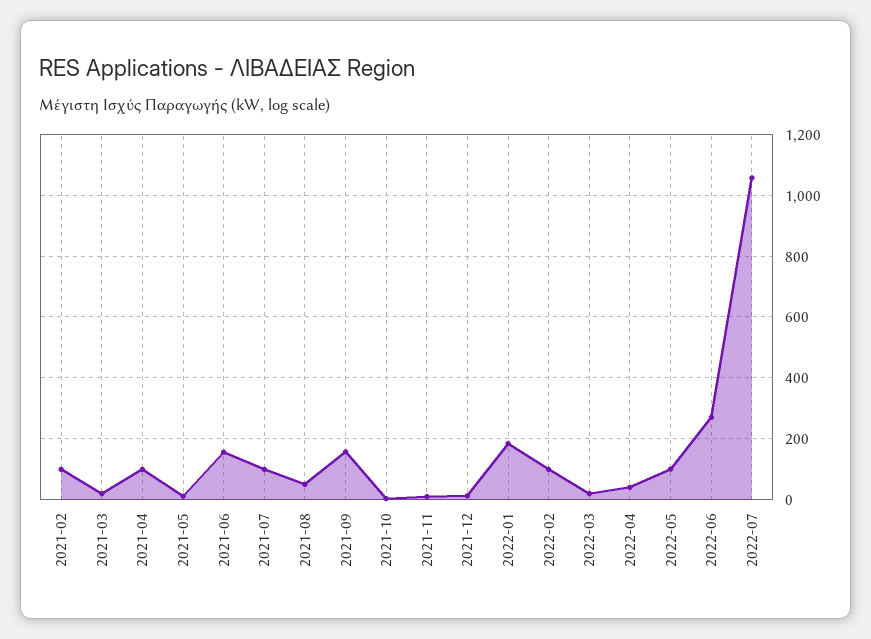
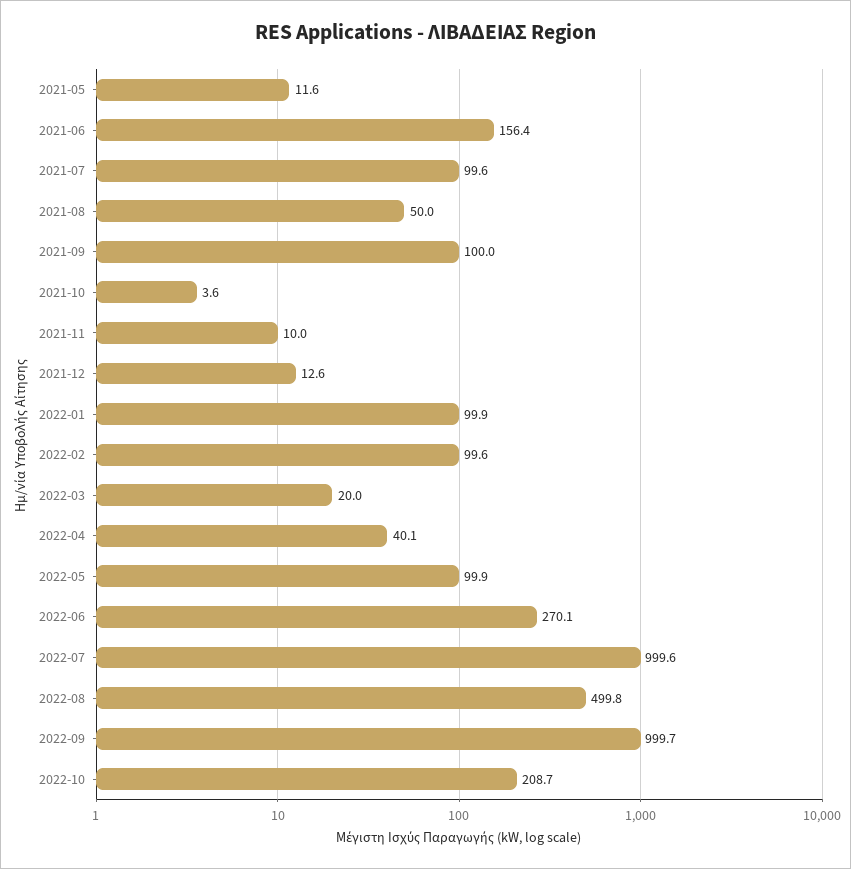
2021-02: 100 -> none
2021-03: 20 -> none
2021-04: 100 -> none
2021-09: 160 -> 100
2022-01: 180 -> 99.9
2022-07: 1060 -> 999.6
2022-08: none -> 499.8
2022-09: none -> 999.7
2022-10: none -> 208.7

